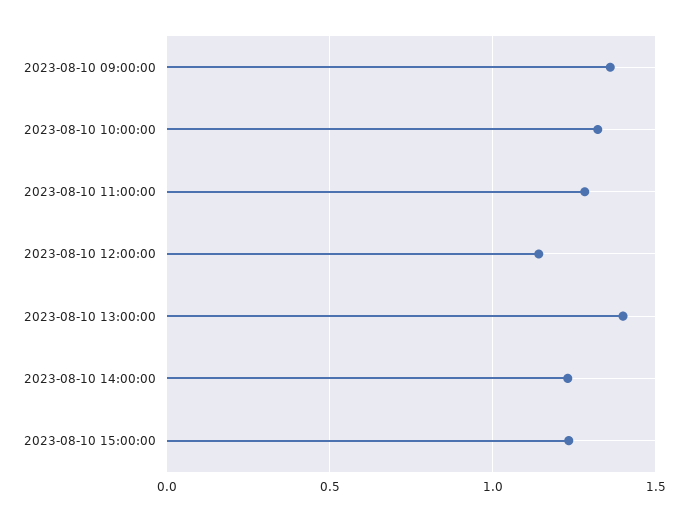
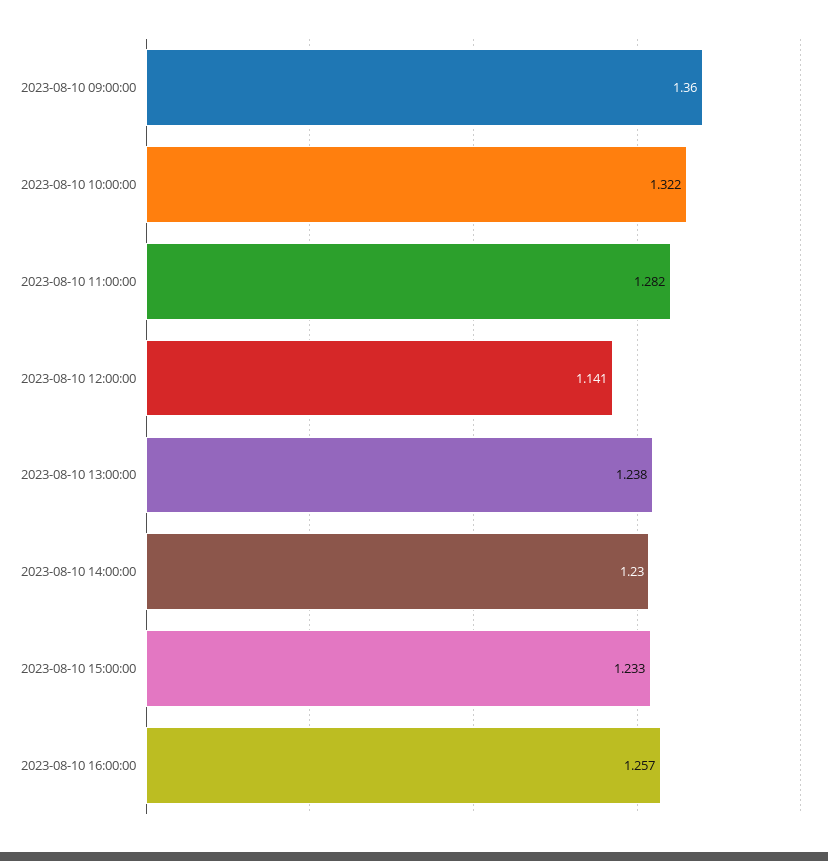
2023-08-10 13:00:00: 1.4 -> 1.238
2023-08-10 16:00:00: none -> 1.257

